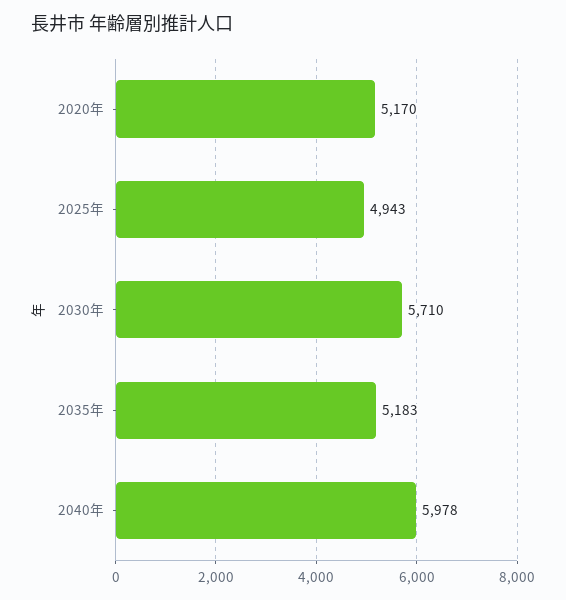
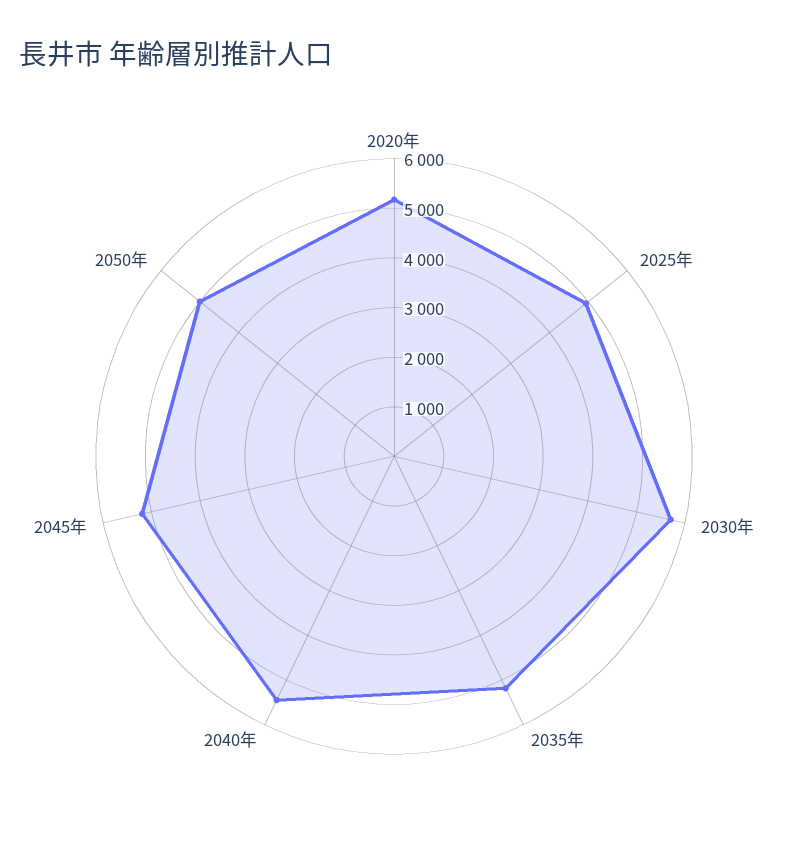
2040年: 5978 -> 5400
2045年: none -> 5200
2050年: none -> 5000

